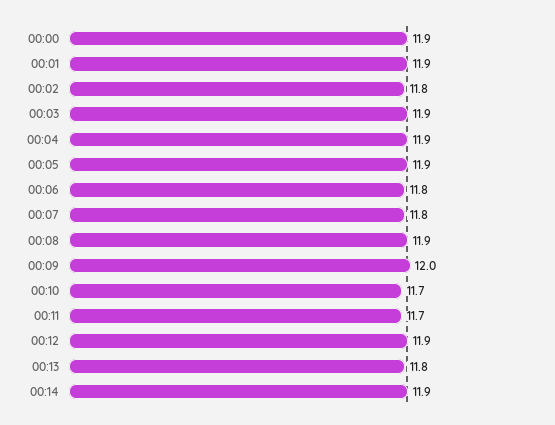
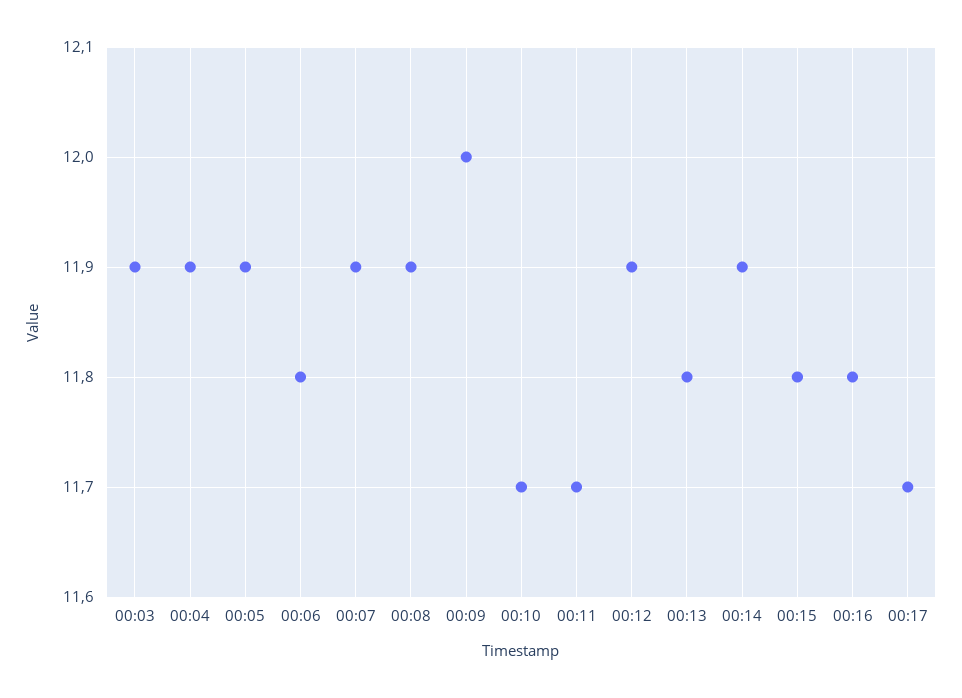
00:00: 11.9 -> none
00:01: 11.9 -> none
00:02: 11.8 -> none
00:07: 11.8 -> 11.9
00:15: none -> 11.8
00:16: none -> 11.8
00:17: none -> 11.7

